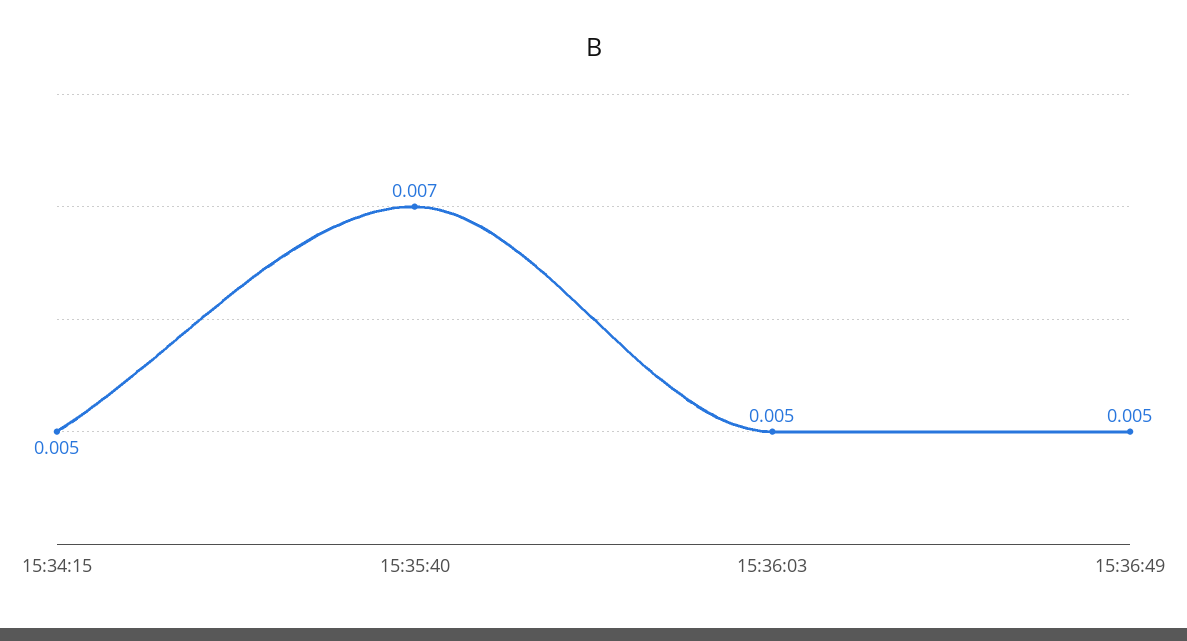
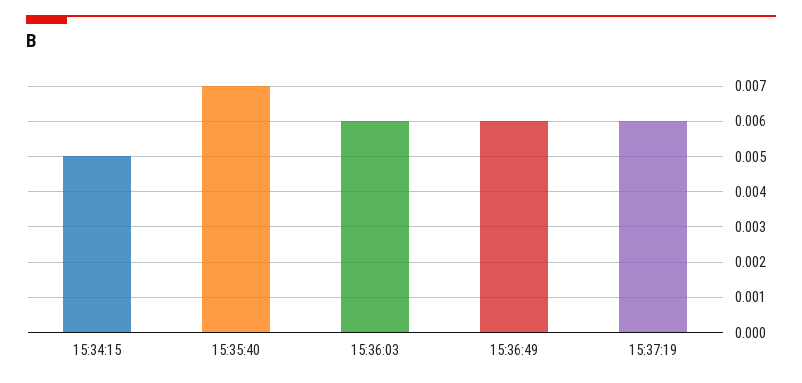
15:36:03: 0.005 -> 0.006
15:36:49: 0.005 -> 0.006
15:37:19: none -> 0.006

